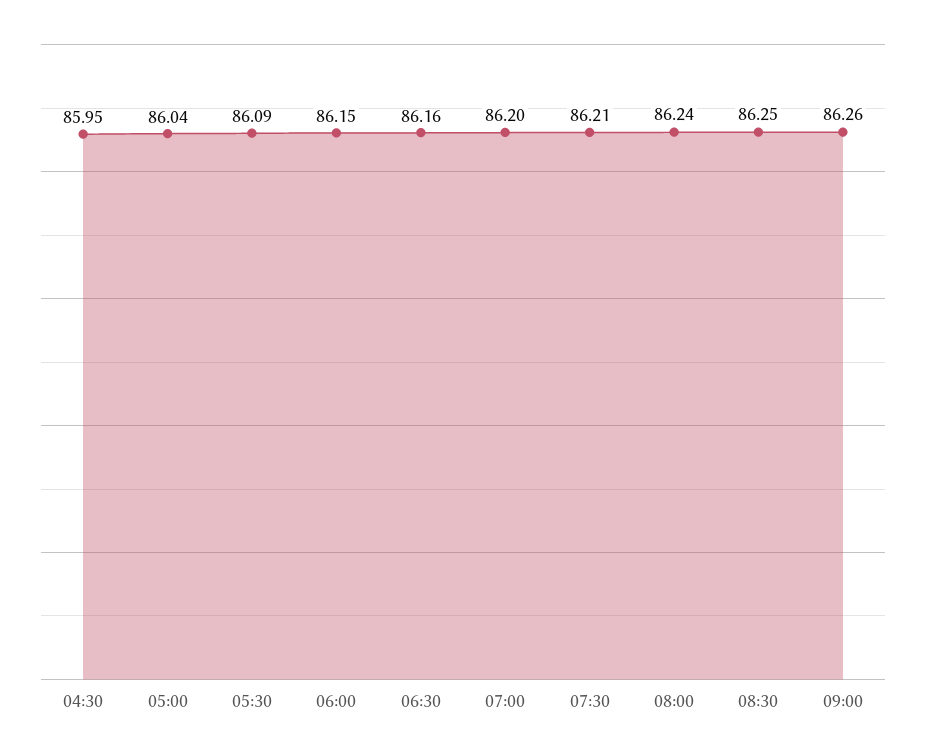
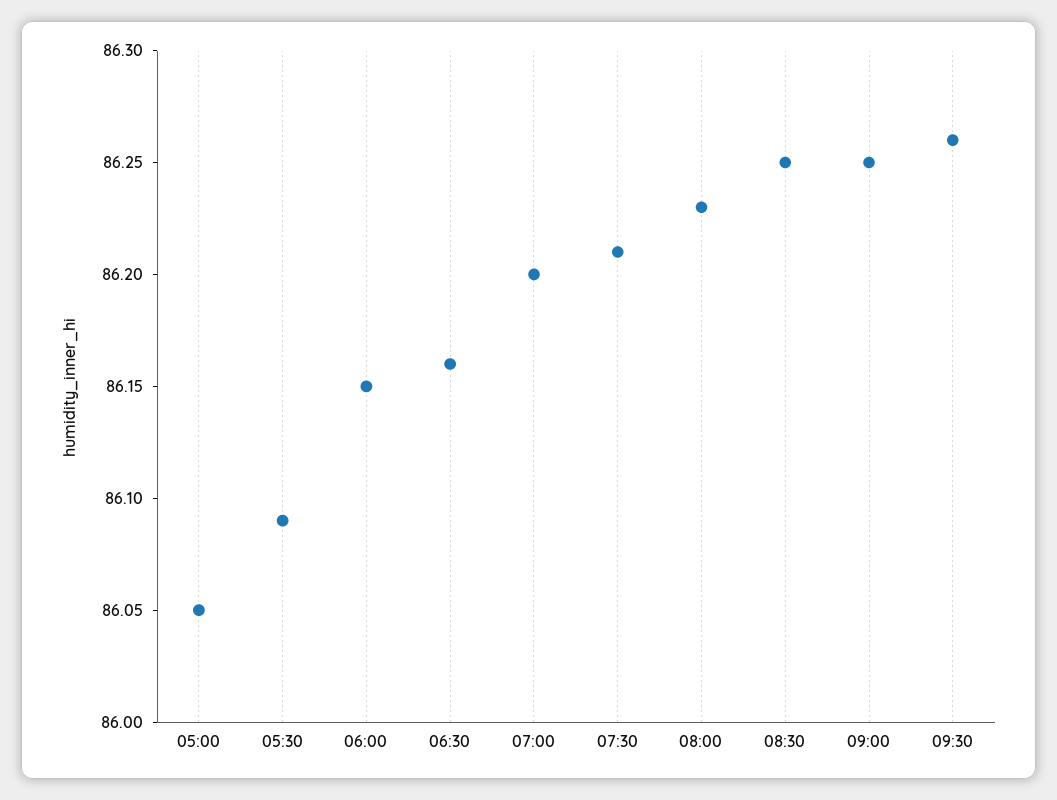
04:30: 85.95 -> none
05:00: 86.04 -> 86.05
08:00: 86.24 -> 86.23
09:00: 86.26 -> 86.25
09:30: none -> 86.26

